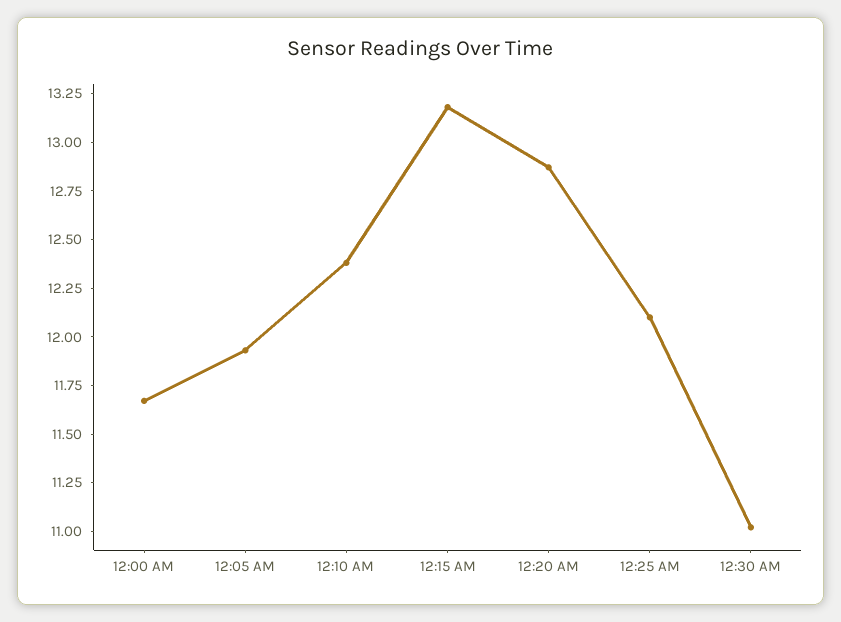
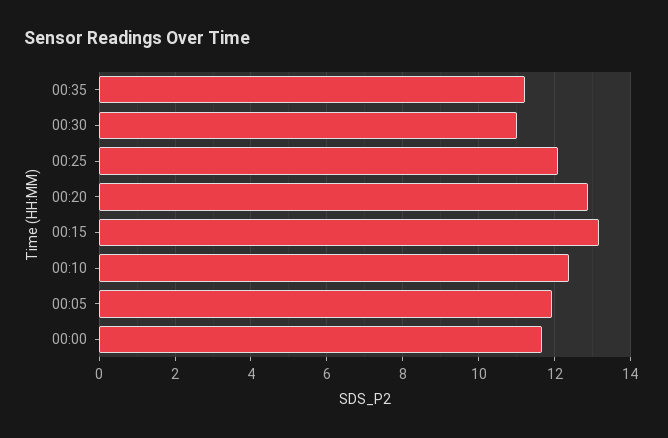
00:35: none -> 11.2

